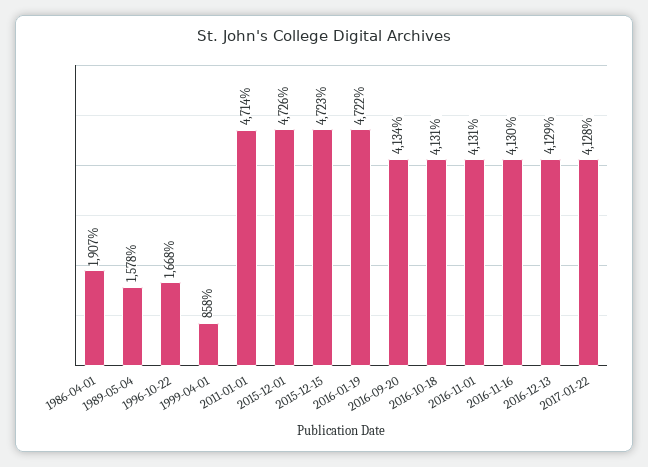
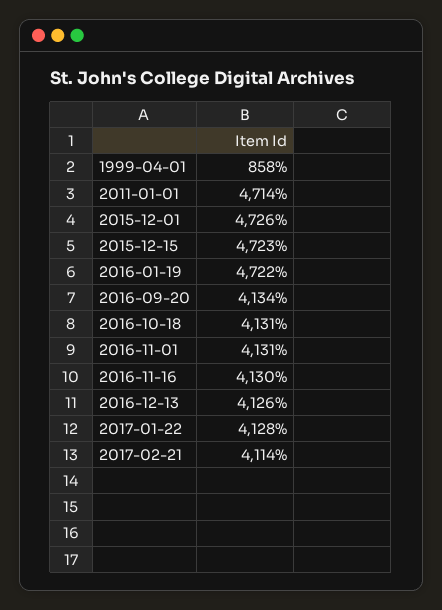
1986-04-01: 1907 -> none
1989-05-04: 1578 -> none
1996-10-22: 1668 -> none
2016-12-13: 4129 -> 4126
2017-02-21: none -> 4114

